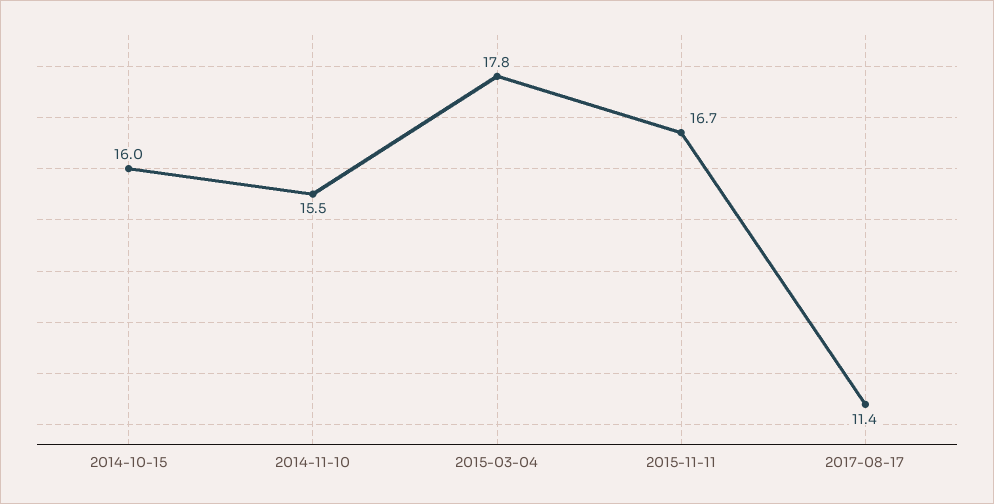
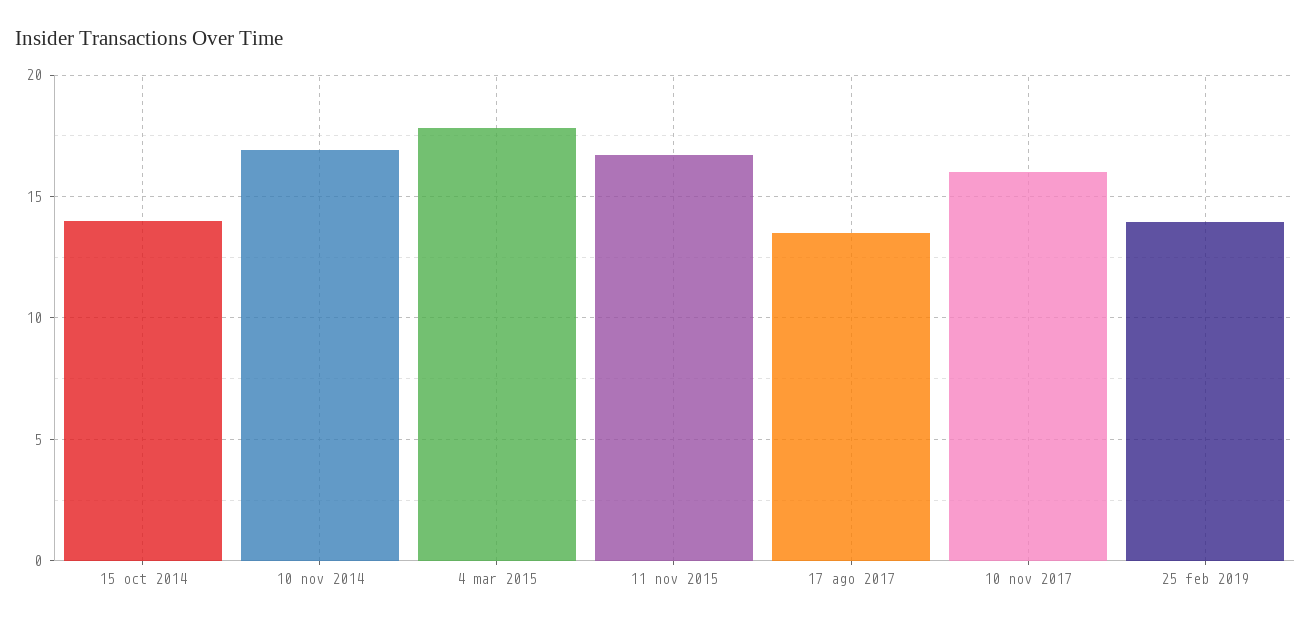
2014-10-15: 16 -> 14
2014-11-10: 15.5 -> 17
2017-08-17: 11.4 -> 13.5
10 nov 2017: none -> 16
25 feb 2019: none -> 14

